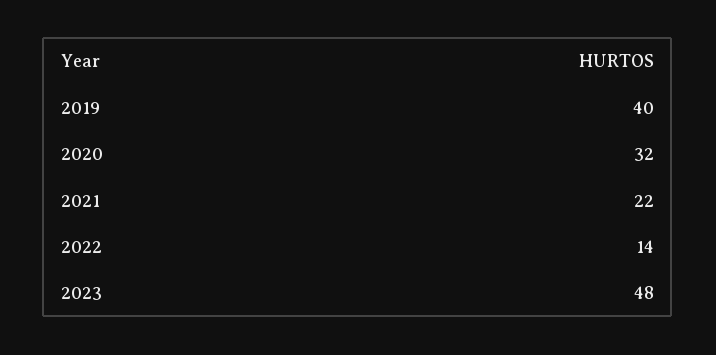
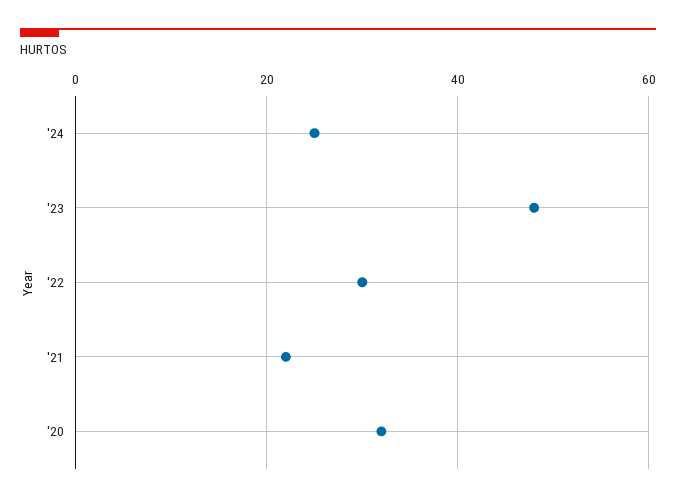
2019: 40 -> none
2022: 14 -> 30
'24: none -> 25

